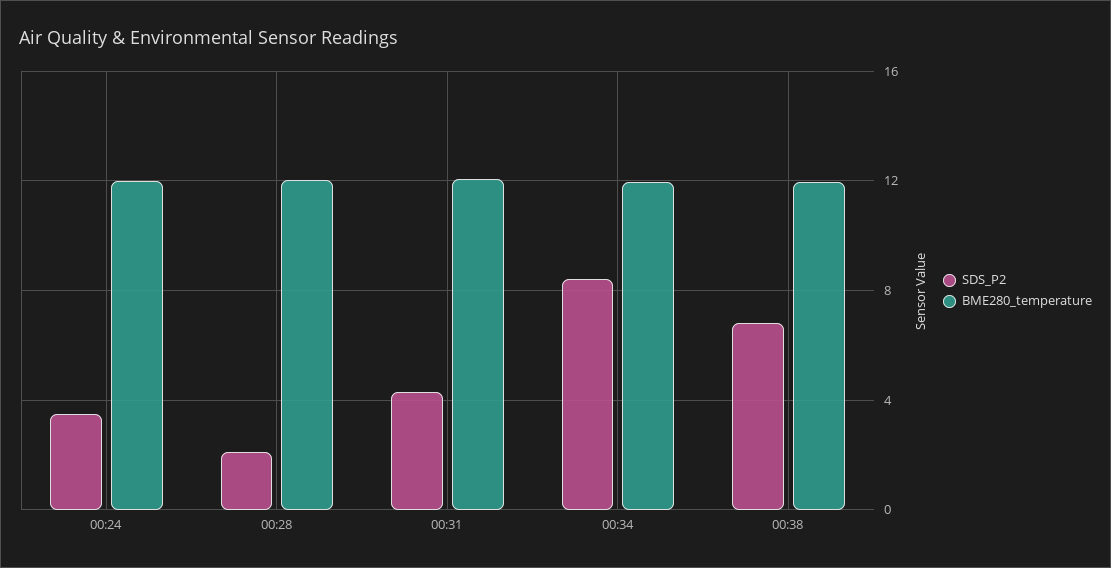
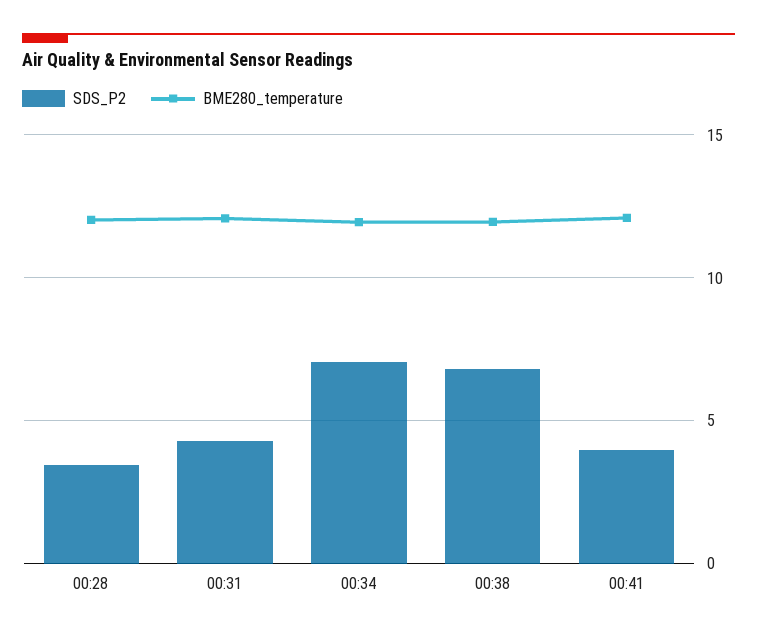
SDS_P2, 00:24: 3.5 -> none
BME280_temperature, 00:24: 12 -> none
SDS_P2, 00:28: 2 -> 3.5
SDS_P2, 00:34: 8.5 -> 7
SDS_P2, 00:41: none -> 4
BME280_temperature, 00:41: none -> 12

